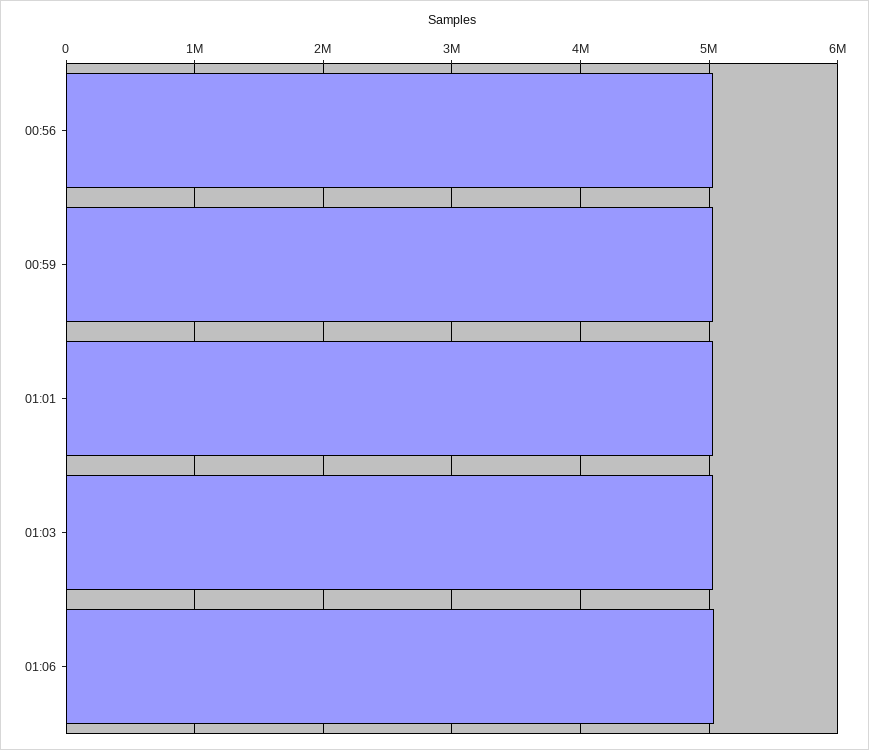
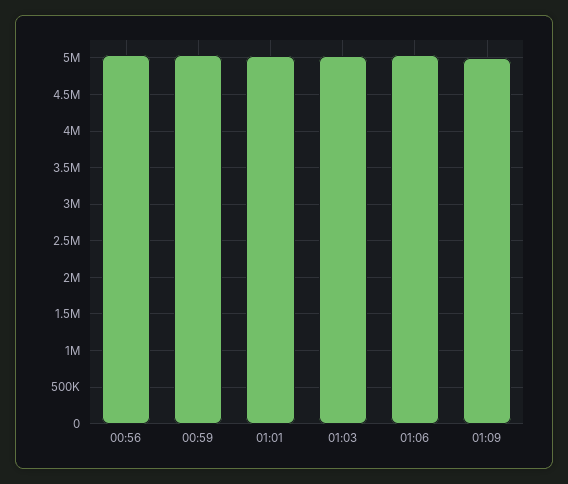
01:09: none -> 5000000

